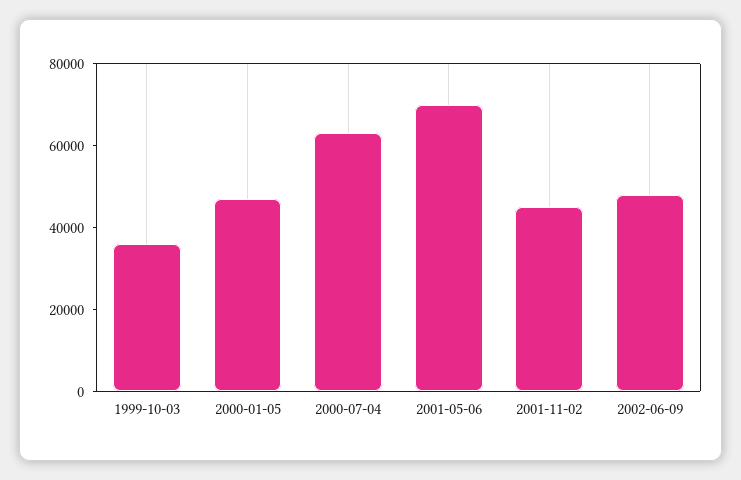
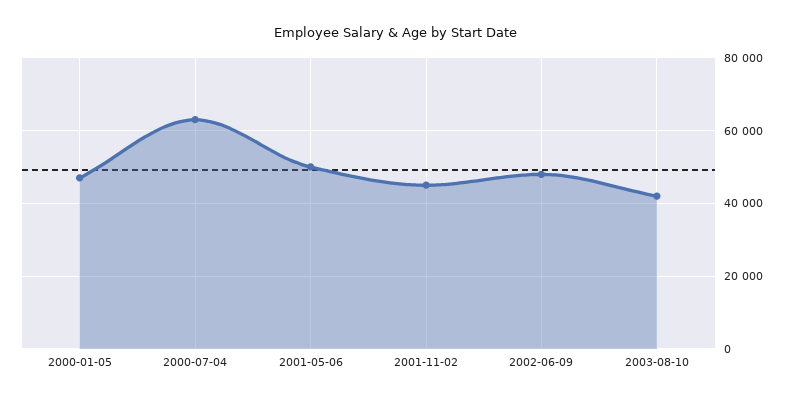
1999-10-03: 35000 -> none
2001-05-06: 70000 -> 50000
2003-08-10: none -> 42000

